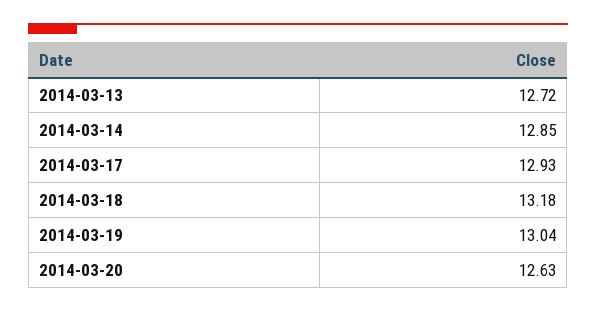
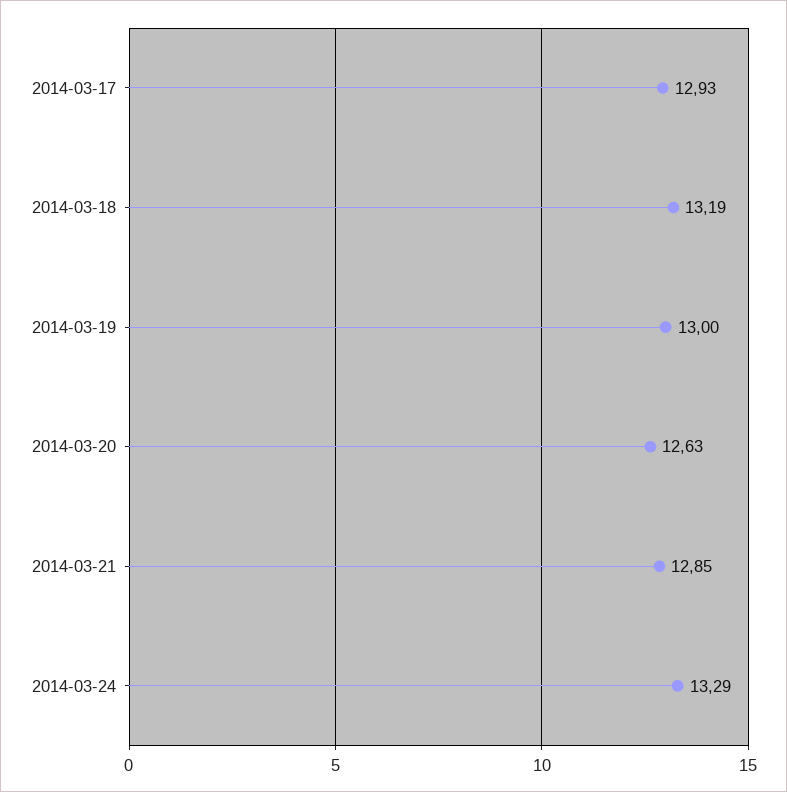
2014-03-13: 12.72 -> none
2014-03-14: 12.85 -> none
2014-03-18: 13.18 -> 13.19
2014-03-19: 13.04 -> 13
2014-03-21: none -> 12.85
2014-03-24: none -> 13.29

